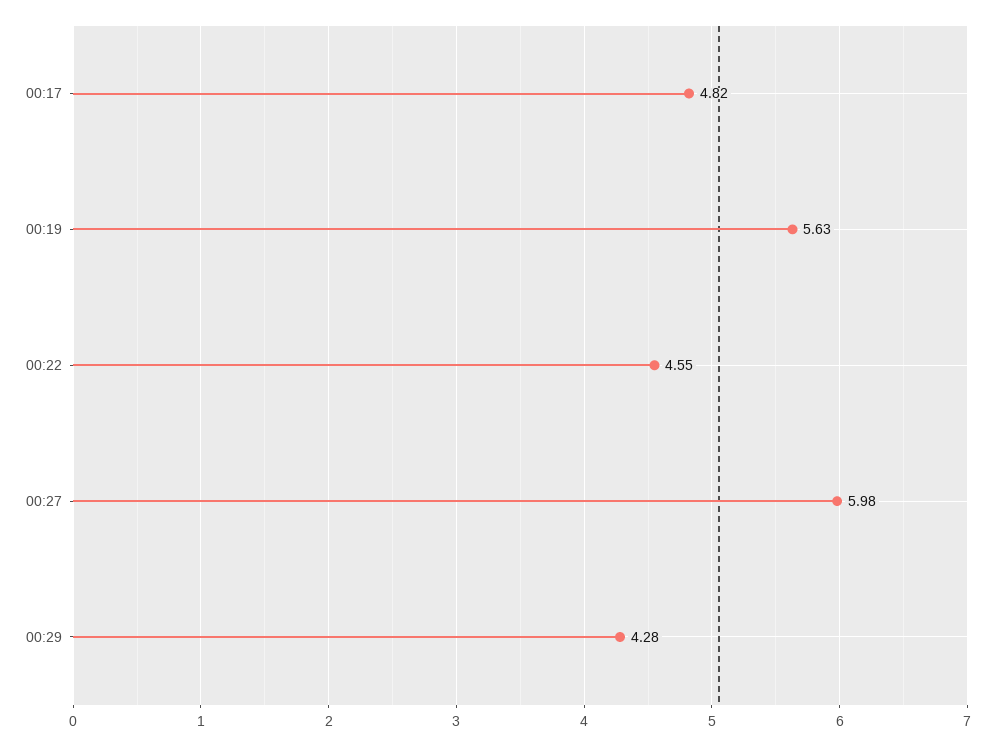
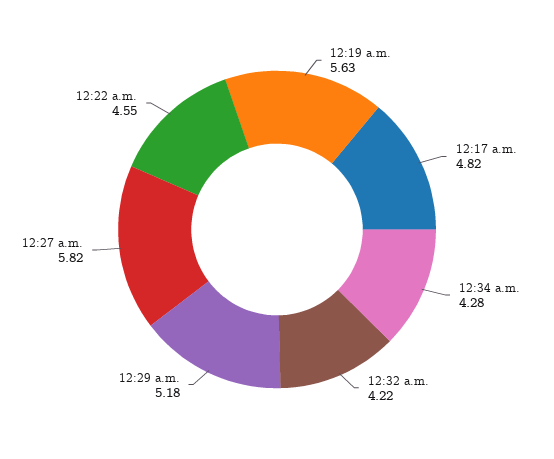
00:27: 5.98 -> 5.82
00:29: 4.28 -> 5.18
12:34 a.m.: none -> 4.28
12:32 a.m.: none -> 4.22

